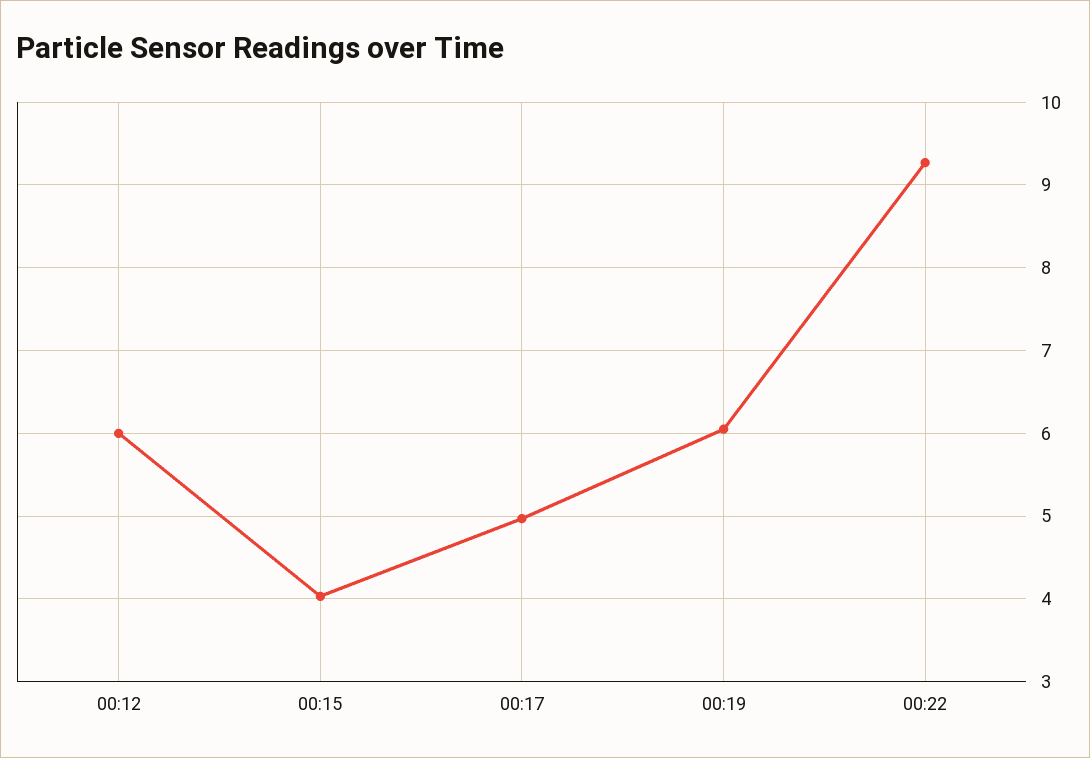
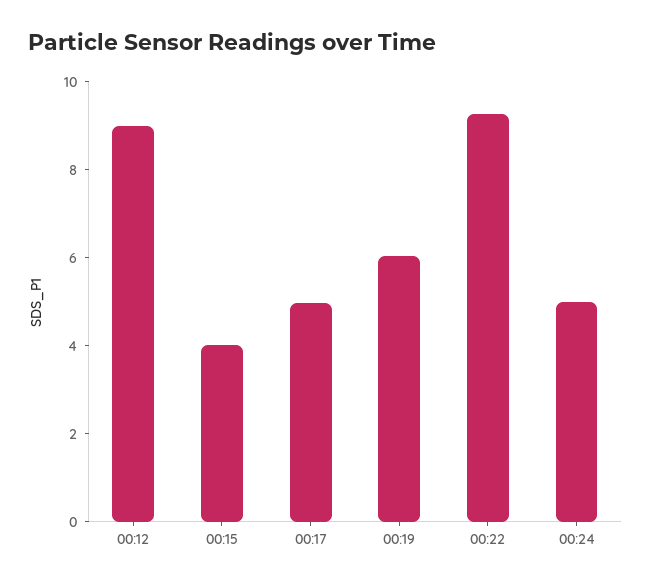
00:12: 6 -> 9
00:24: none -> 5

